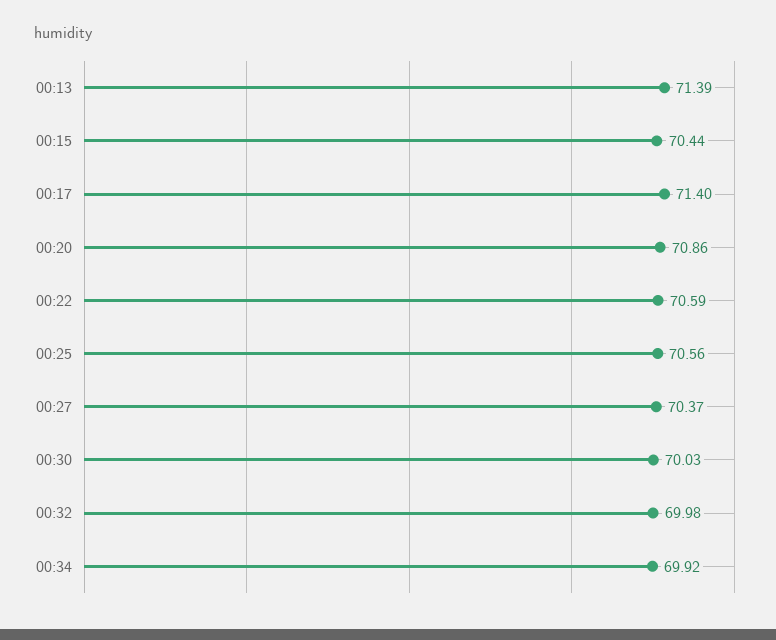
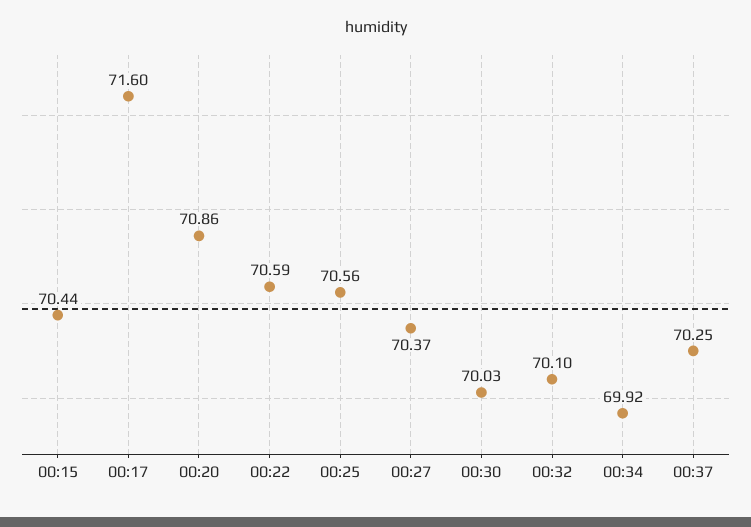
00:13: 71.39 -> none
00:17: 71.4 -> 71.6
00:32: 69.98 -> 70.1
00:37: none -> 70.25

